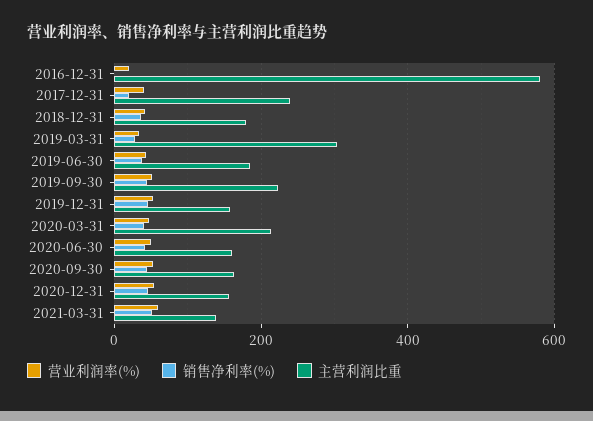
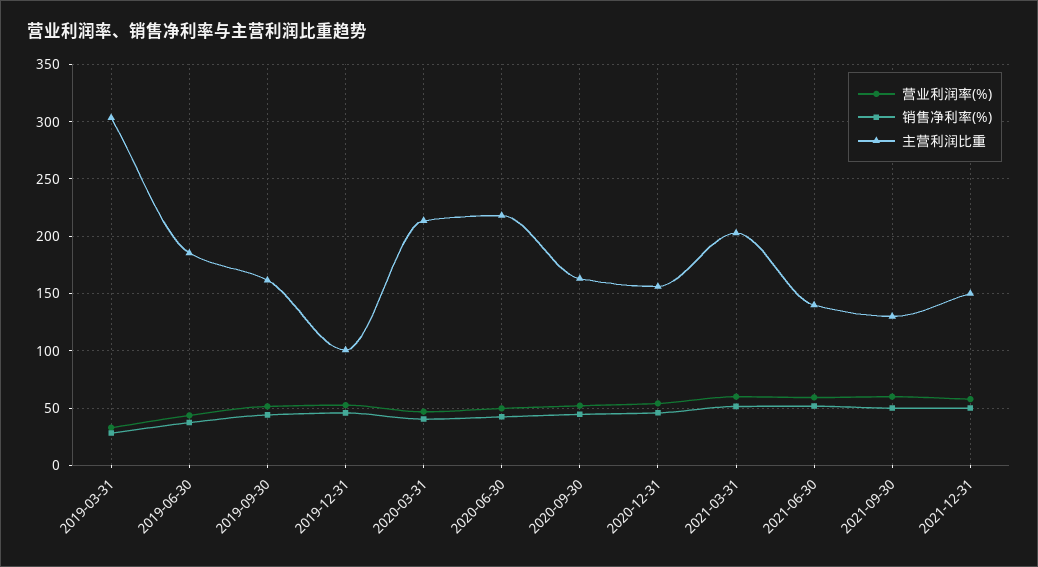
营业利润率(%), 2016-12-31: 20 -> none
销售净利率(%), 2016-12-31: 0 -> none
主营利润比重, 2016-12-31: 580 -> none
营业利润率(%), 2017-12-31: 40 -> none
销售净利率(%), 2017-12-31: 20 -> none
主营利润比重, 2017-12-31: 240 -> none
营业利润率(%), 2018-12-31: 40 -> none
销售净利率(%), 2018-12-31: 40 -> none
主营利润比重, 2018-12-31: 180 -> none
主营利润比重, 2019-09-30: 220 -> 160
主营利润比重, 2019-12-31: 160 -> 100
主营利润比重, 2020-06-30: 160 -> 220
主营利润比重, 2021-03-31: 140 -> 200
营业利润率(%), 2021-06-30: none -> 60
销售净利率(%), 2021-06-30: none -> 50
主营利润比重, 2021-06-30: none -> 140
营业利润率(%), 2021-09-30: none -> 60
销售净利率(%), 2021-09-30: none -> 50
主营利润比重, 2021-09-30: none -> 130
营业利润率(%), 2021-12-31: none -> 60
销售净利率(%), 2021-12-31: none -> 50
主营利润比重, 2021-12-31: none -> 150

